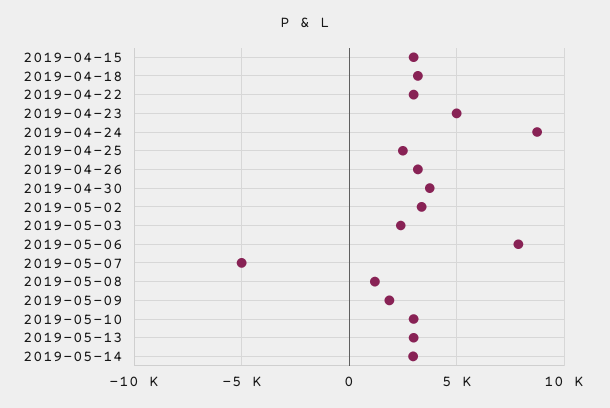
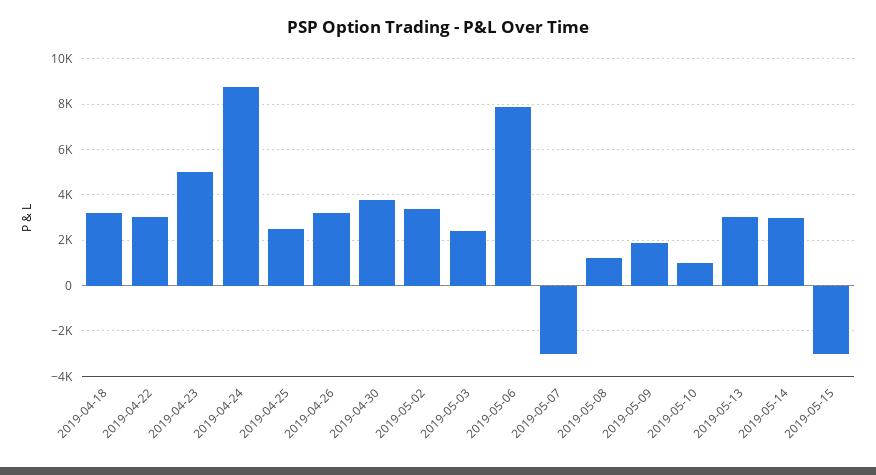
2019-04-15: 3000 -> none
2019-05-07: -5000 -> -3000
2019-05-10: 3000 -> 1000
2019-05-15: none -> -3000

